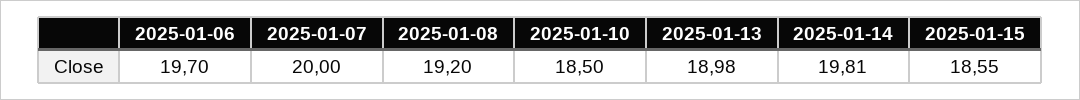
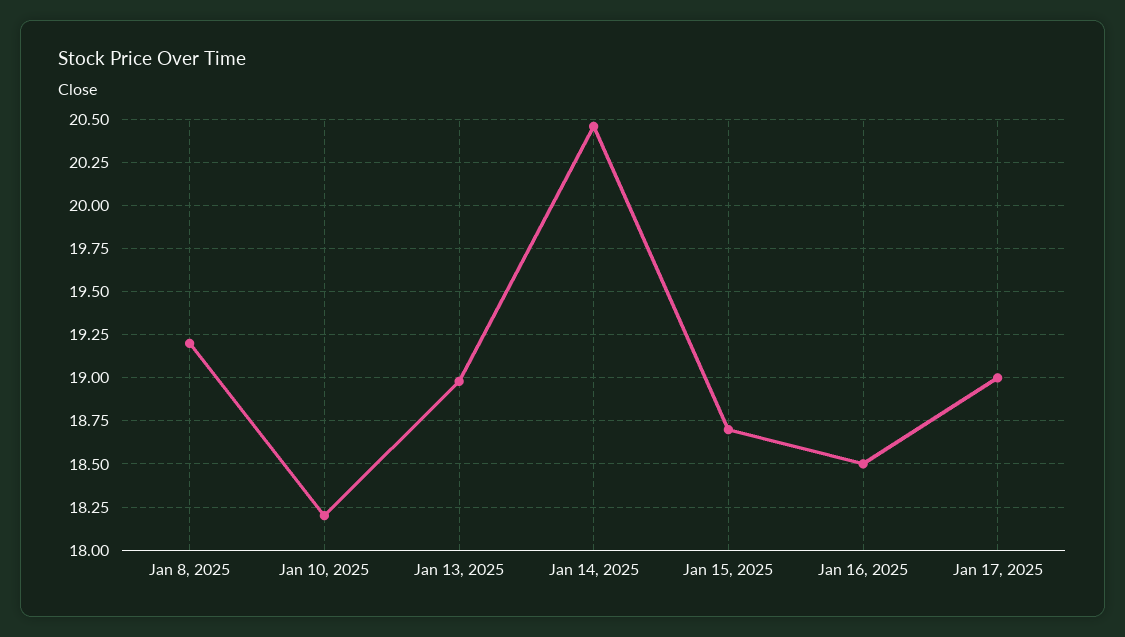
2025-01-06: 19.7 -> none
2025-01-07: 20 -> none
2025-01-10: 18.5 -> 18.2
2025-01-14: 19.81 -> 20.45
2025-01-15: 18.55 -> 18.7
Jan 16, 2025: none -> 18.5
Jan 17, 2025: none -> 19

